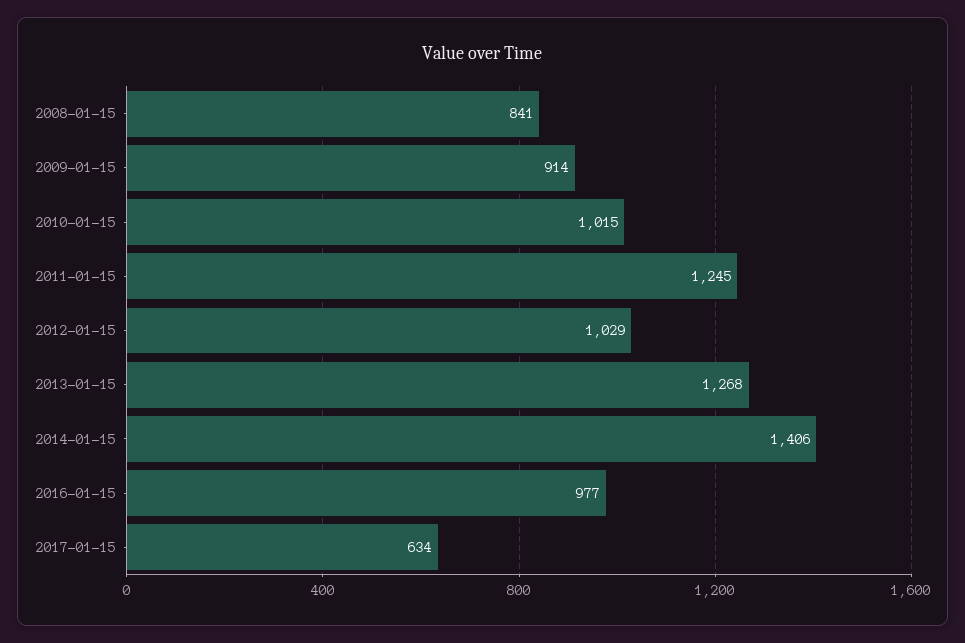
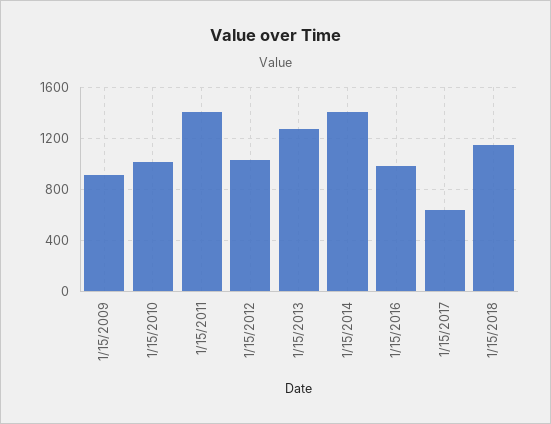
2008-01-15: 841 -> none
2011-01-15: 1245 -> 1400
1/15/2018: none -> 1150

